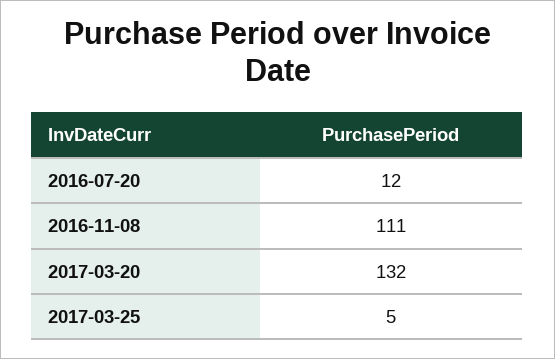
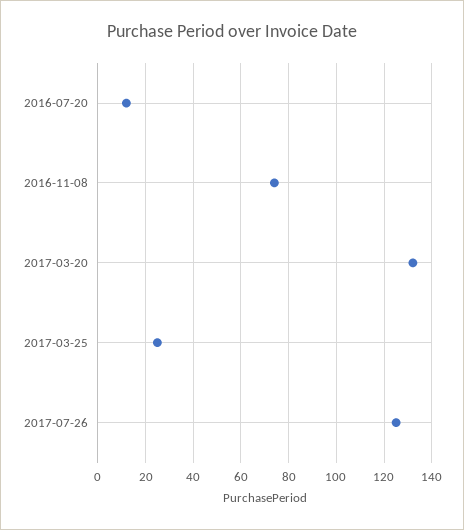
2016-11-08: 111 -> 75
2017-03-25: 5 -> 25
2017-07-26: none -> 125

